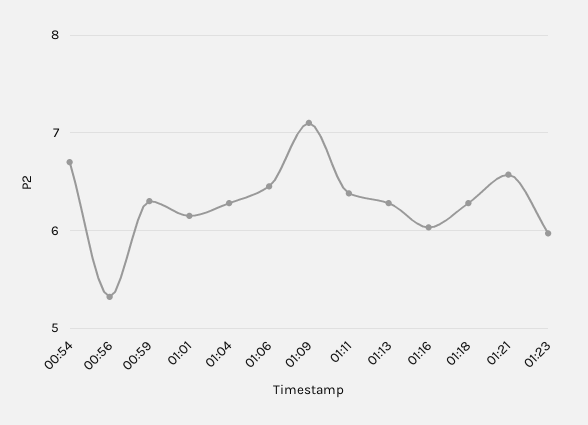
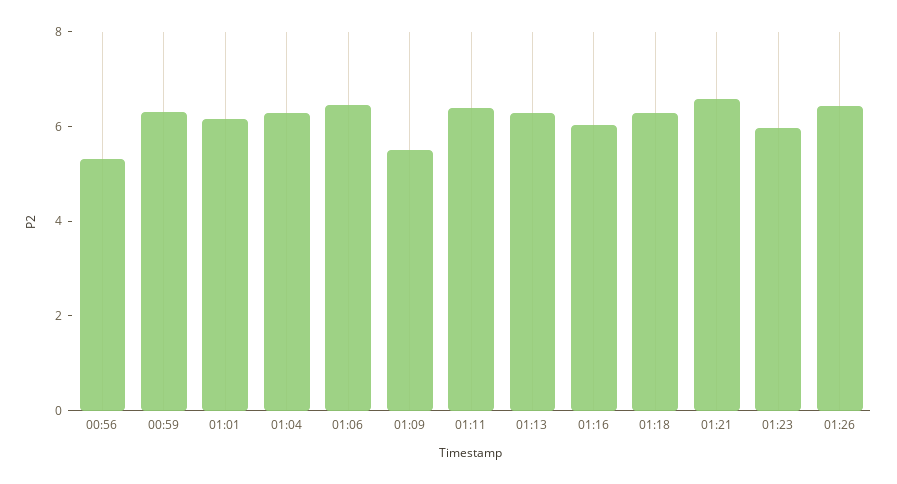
00:54: 6.7 -> none
01:09: 7.1 -> 5.5
01:26: none -> 6.5

